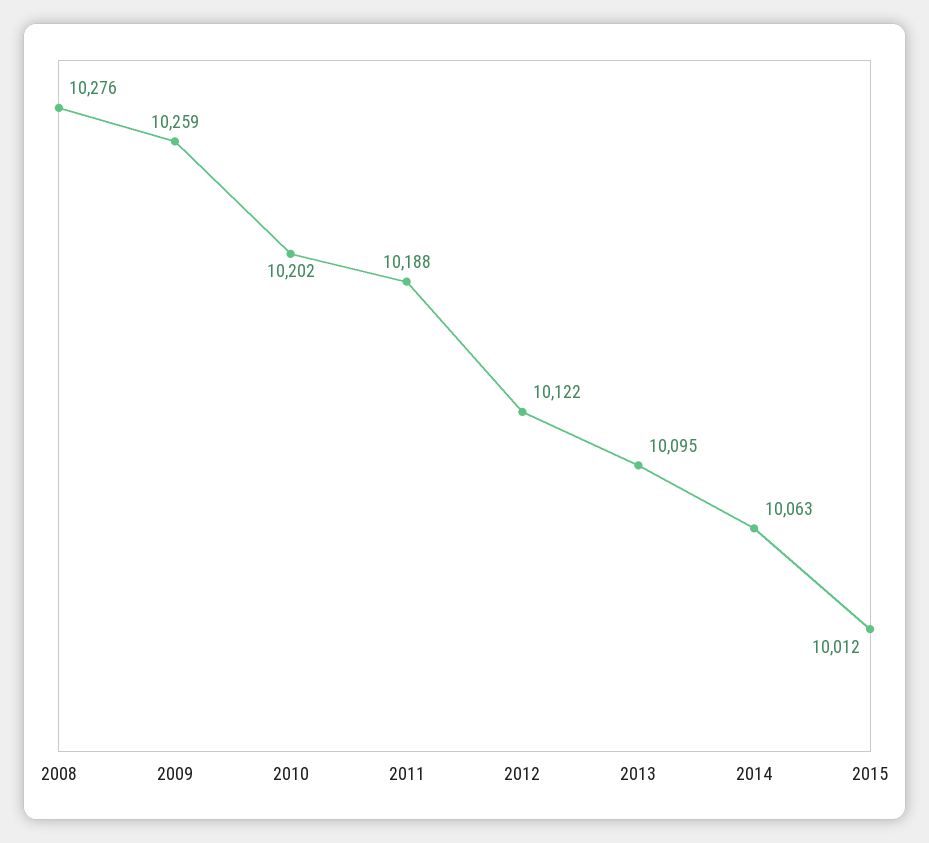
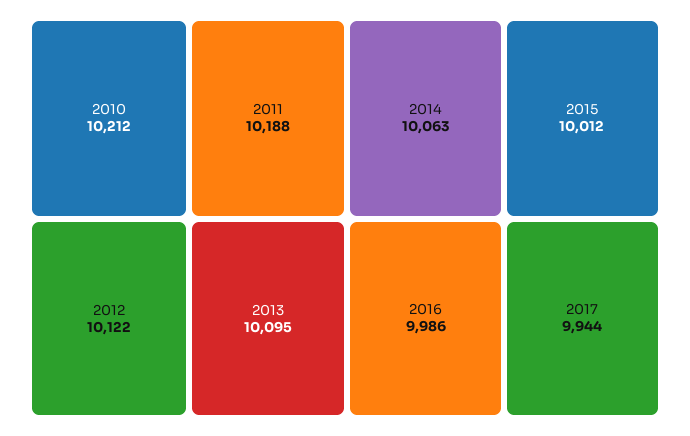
2008: 10276 -> none
2009: 10259 -> none
2010: 10202 -> 10212
2016: none -> 9986
2017: none -> 9944

